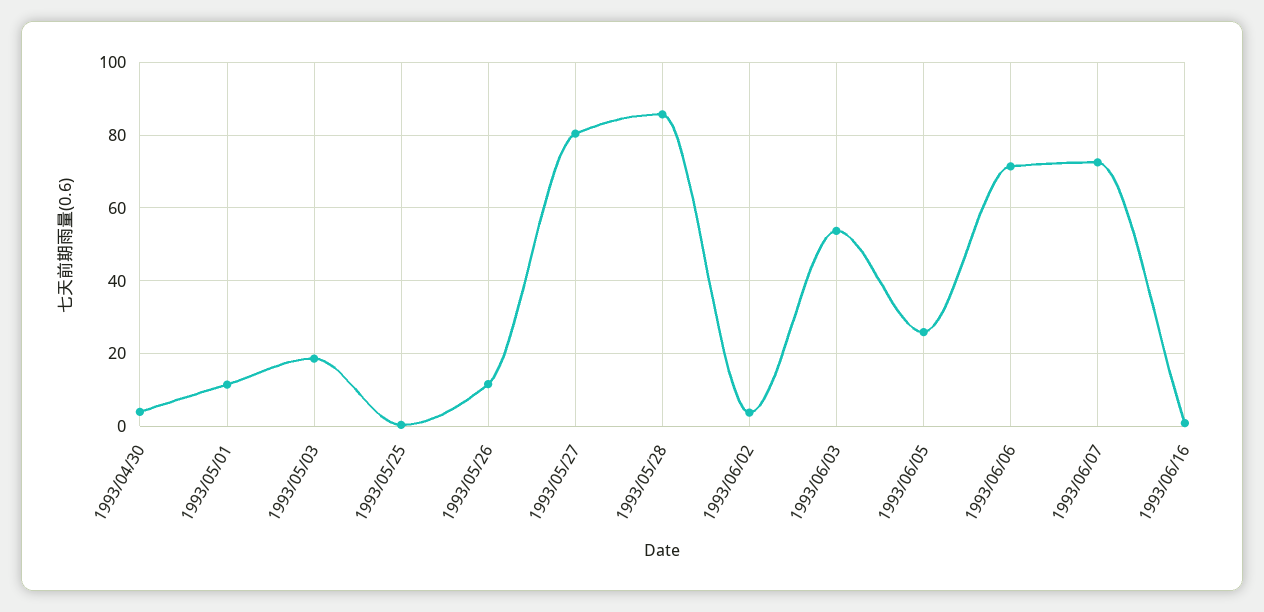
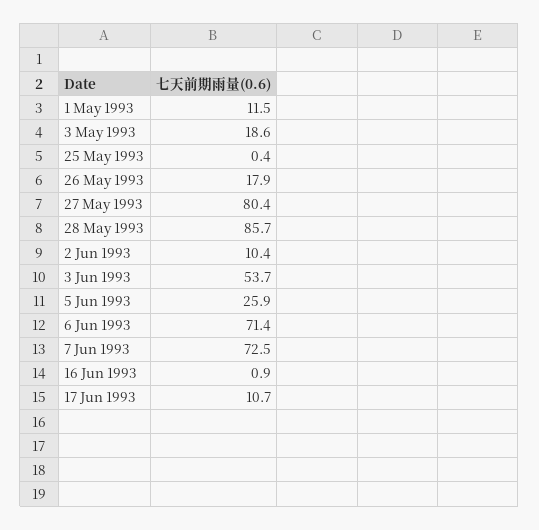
1993/04/30: 4 -> none
1993/05/26: 12 -> 17.9
1993/06/02: 4 -> 10.4
17 Jun 1993: none -> 10.7

